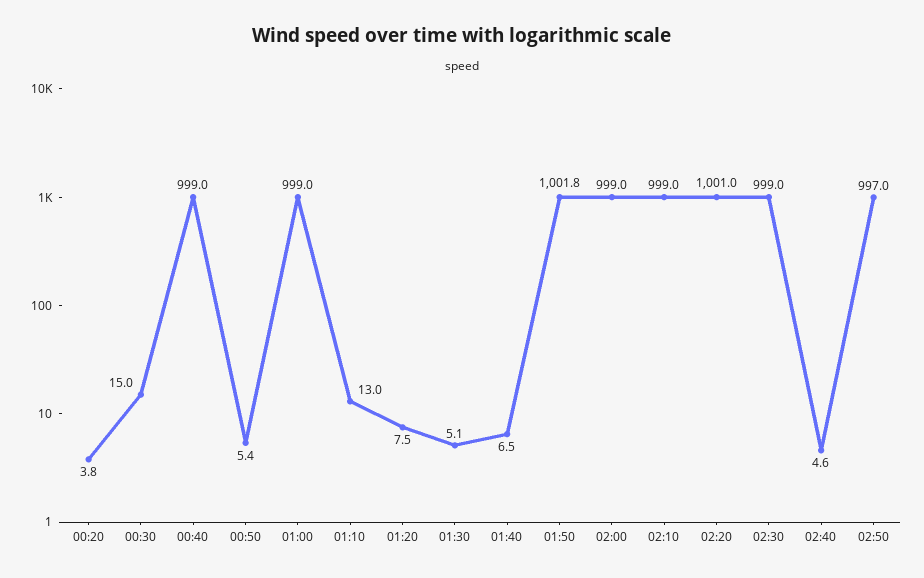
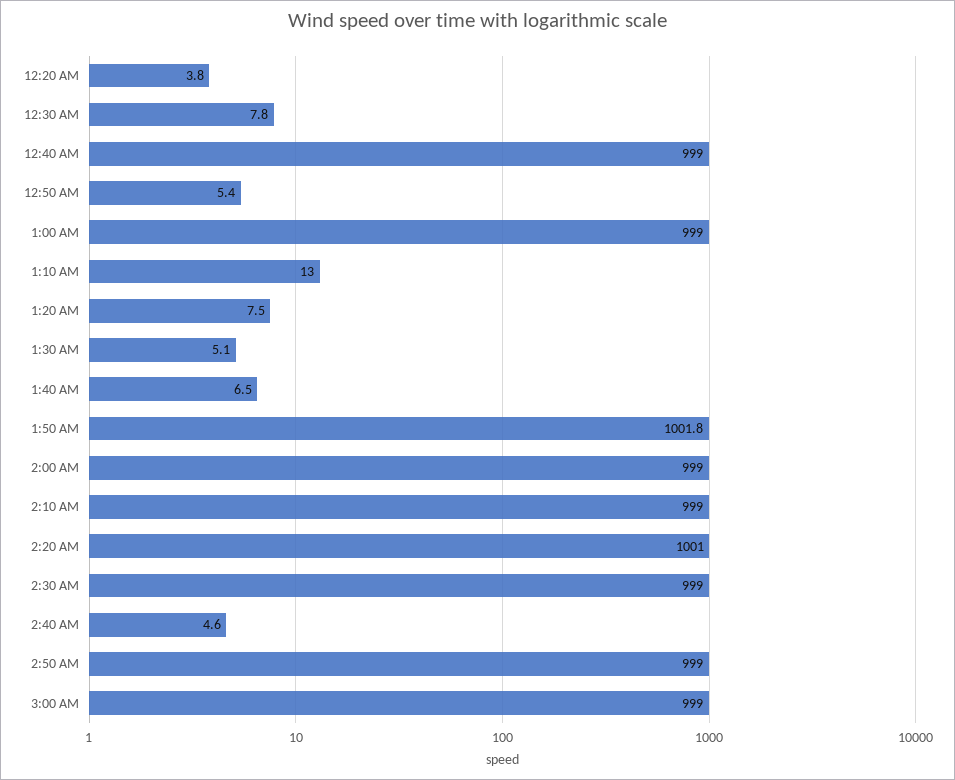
00:30: 15 -> 7.8
02:50: 997 -> 999
3:00 AM: none -> 999

